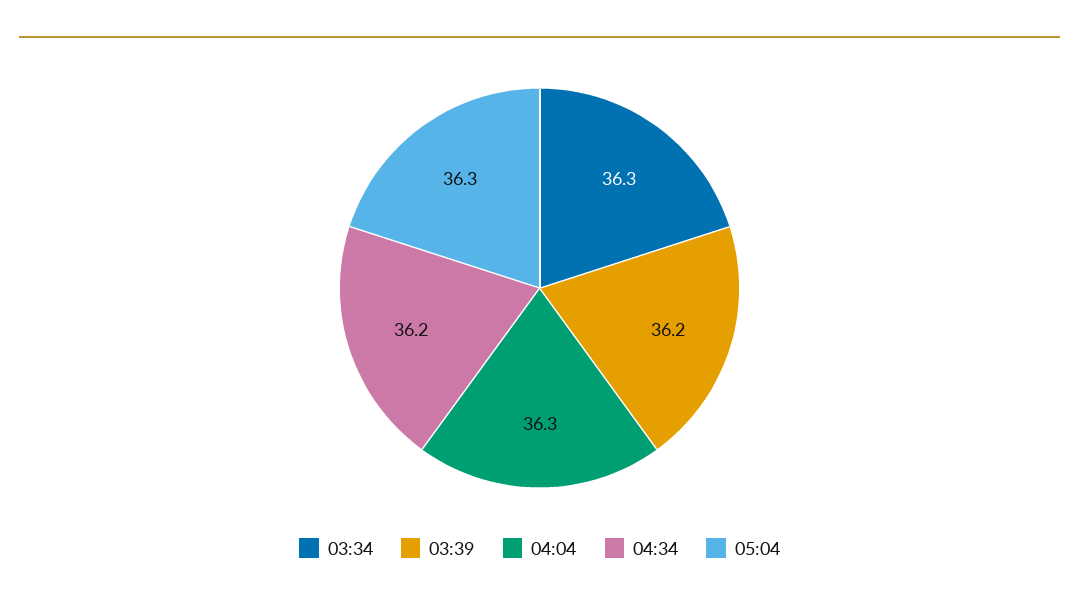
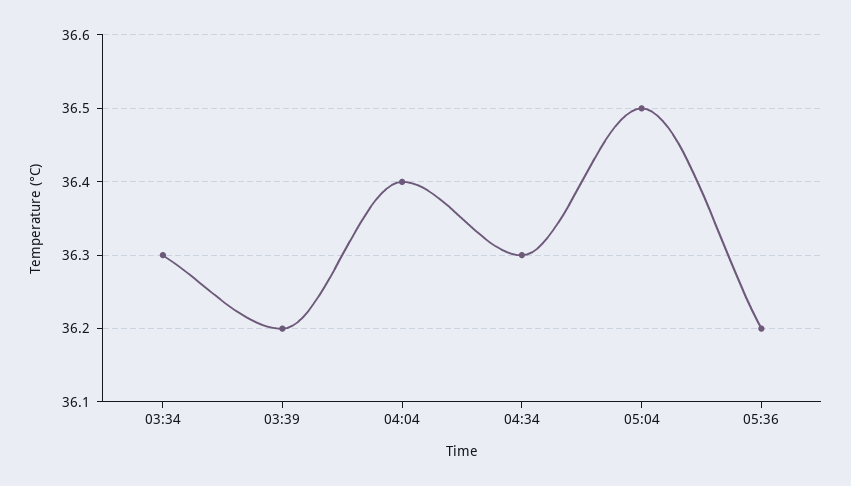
04:04: 36.3 -> 36.4
04:34: 36.2 -> 36.3
05:04: 36.3 -> 36.5
05:36: none -> 36.2

